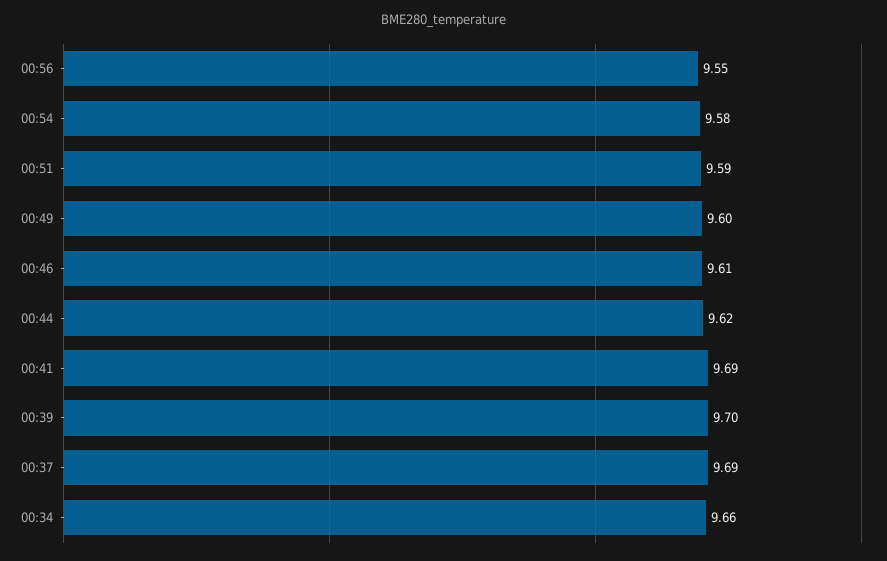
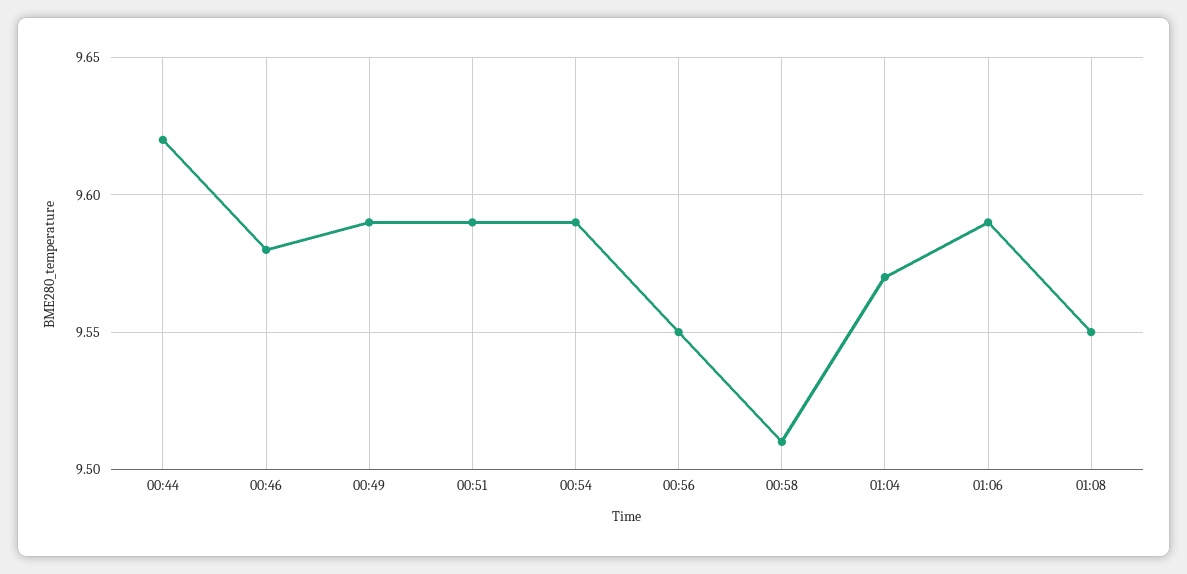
00:54: 9.58 -> 9.59
00:49: 9.6 -> 9.59
00:46: 9.61 -> 9.58
00:41: 9.69 -> none
00:39: 9.7 -> none
00:37: 9.69 -> none
00:34: 9.66 -> none
00:58: none -> 9.51
01:04: none -> 9.57
01:06: none -> 9.59
01:08: none -> 9.55

